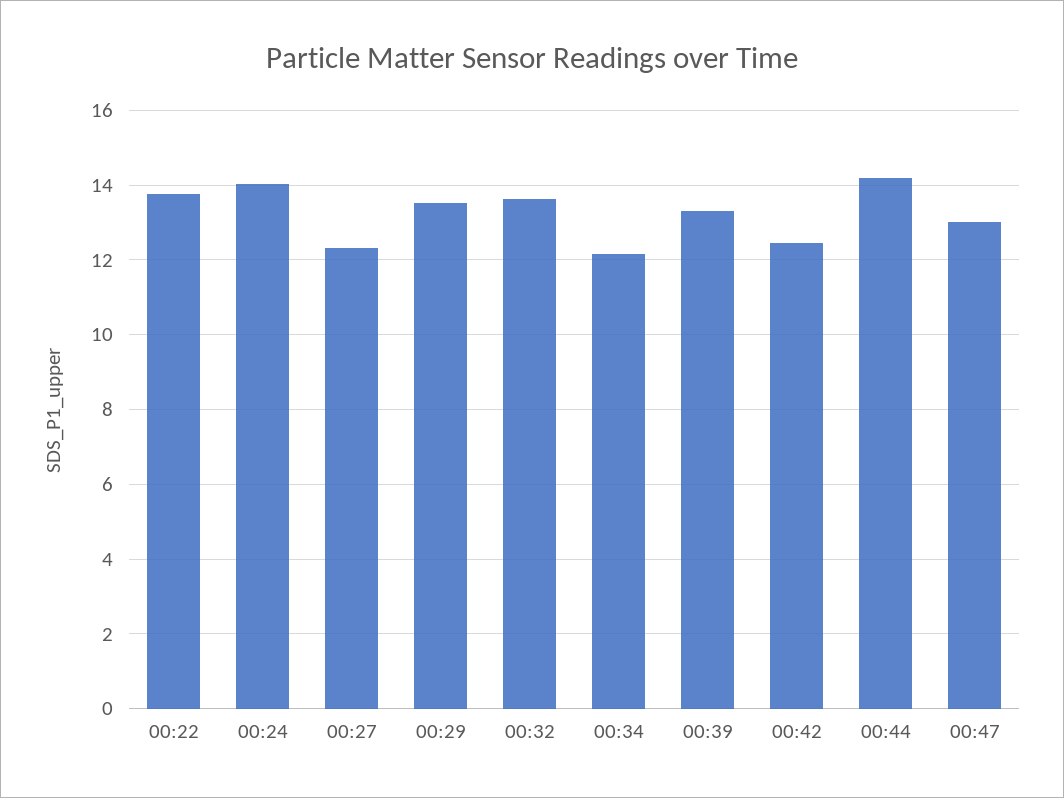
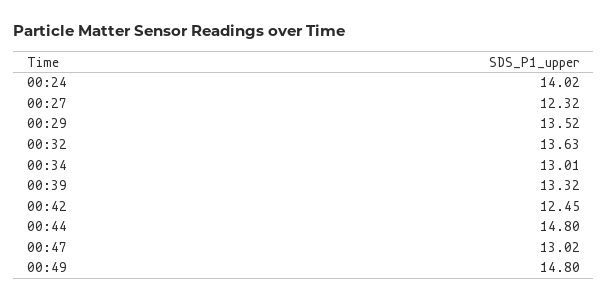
00:22: 13.8 -> none
00:34: 12.2 -> 13.01
00:44: 14.2 -> 14.8
00:49: none -> 14.8

